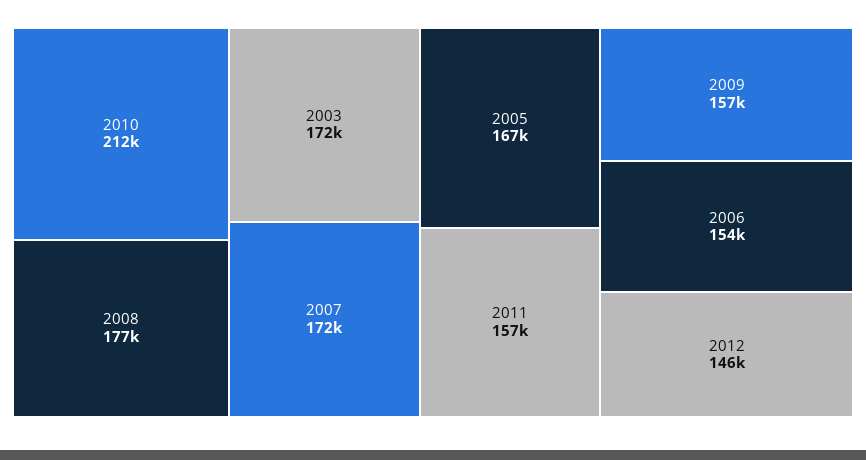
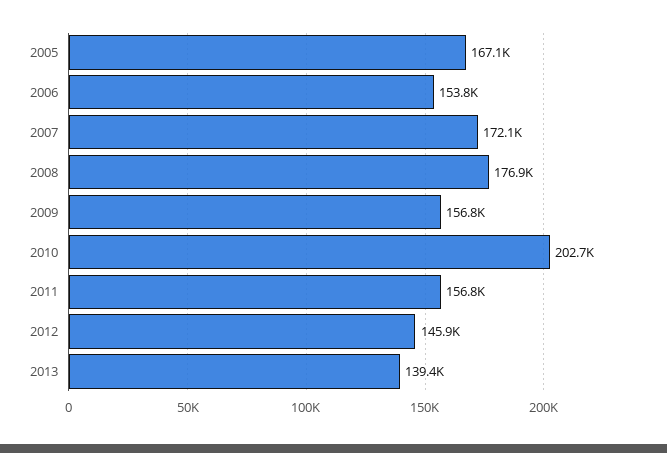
2010: 212000 -> 202700
2003: 172000 -> none
2013: none -> 139400

